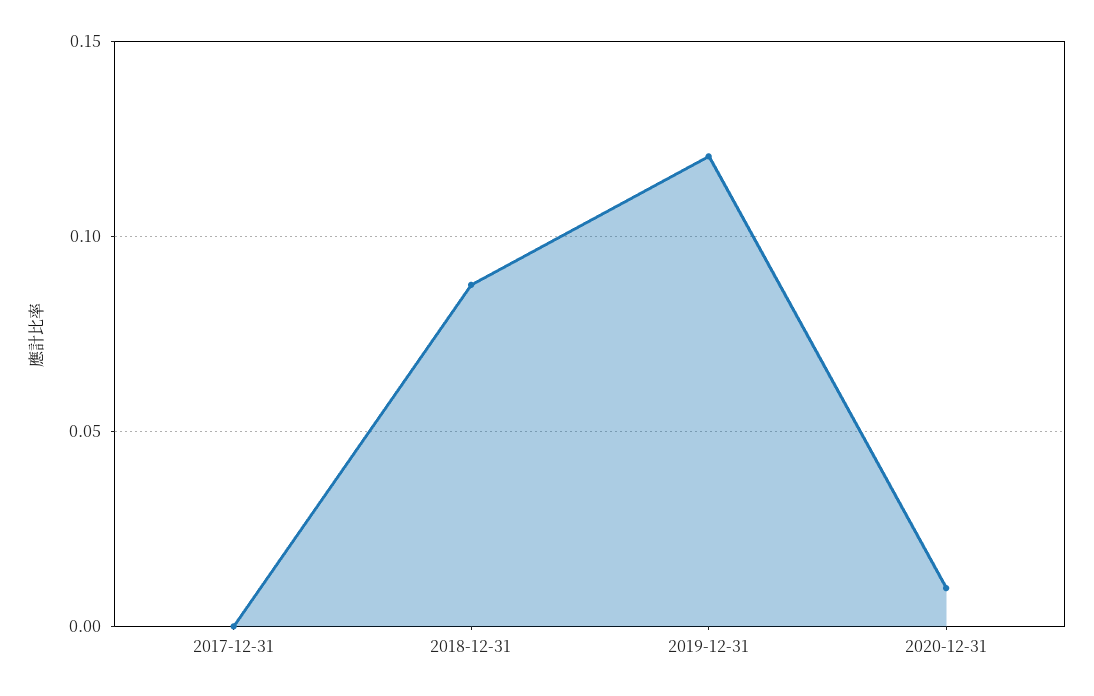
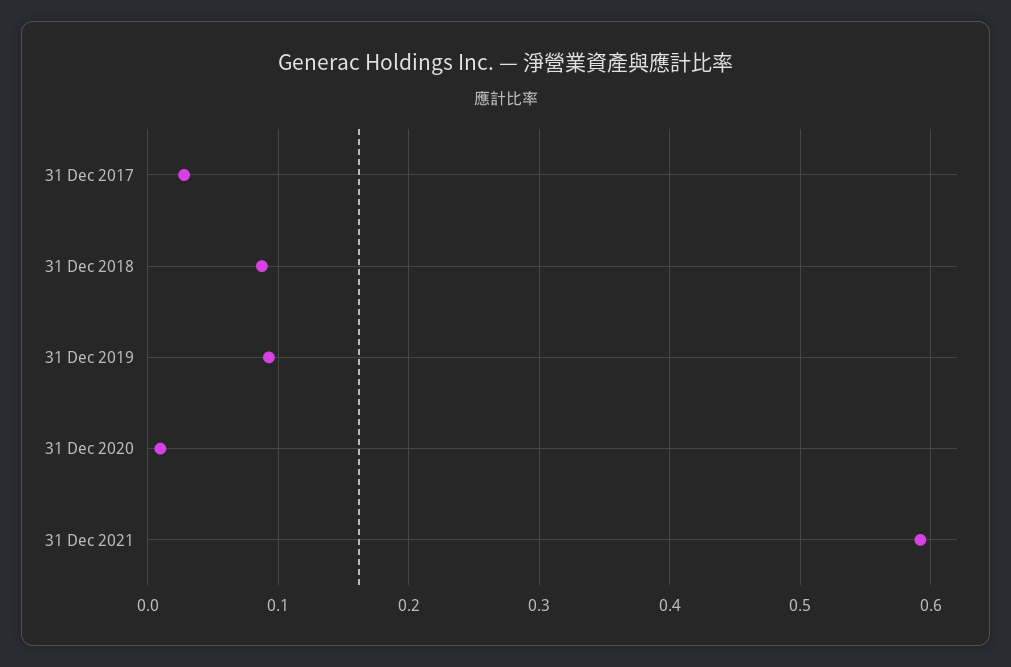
2017-12-31: 0 -> 0.03
2019-12-31: 0.12 -> 0.09
31 Dec 2021: none -> 0.59

